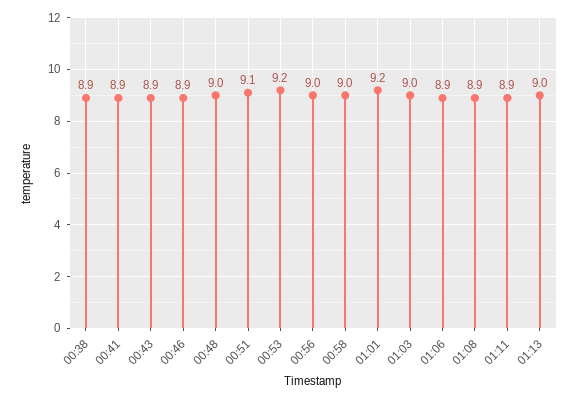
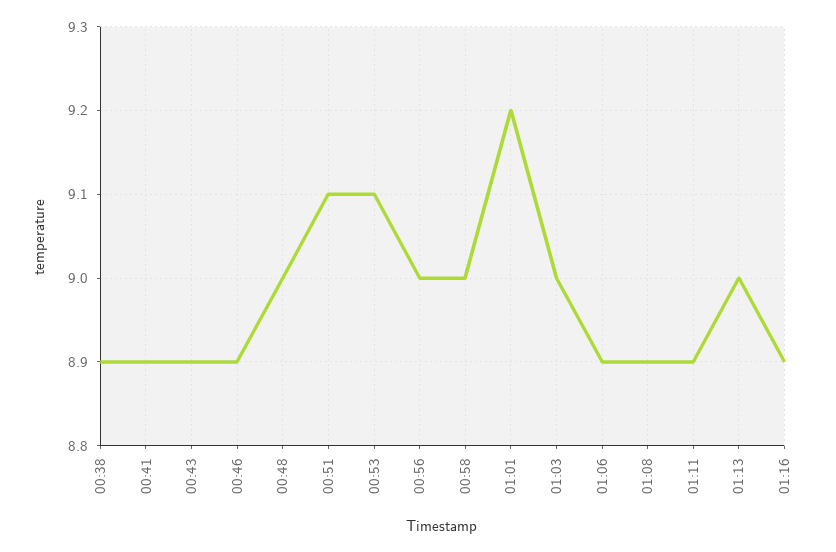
00:53: 9.2 -> 9.1
01:16: none -> 8.9

